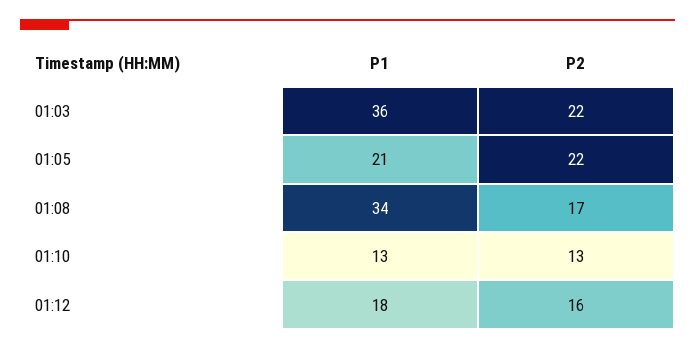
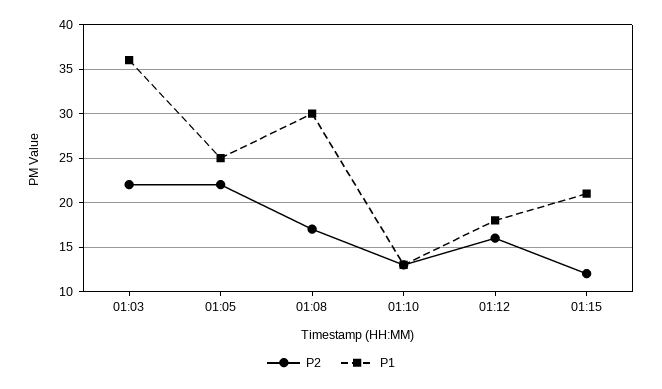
P1, 01:05: 21 -> 25
P1, 01:08: 34 -> 30
P2, 01:15: none -> 12
P1, 01:15: none -> 21

